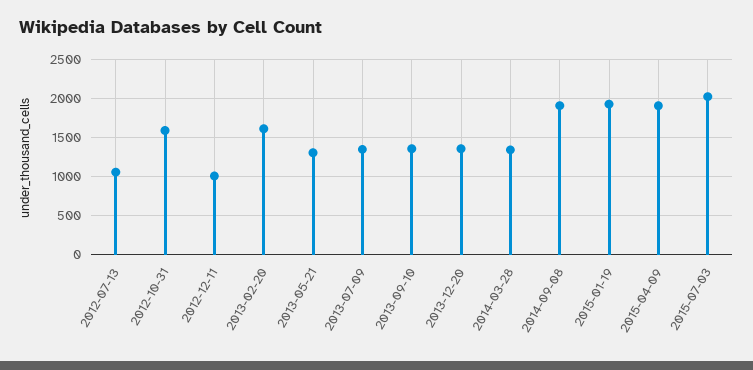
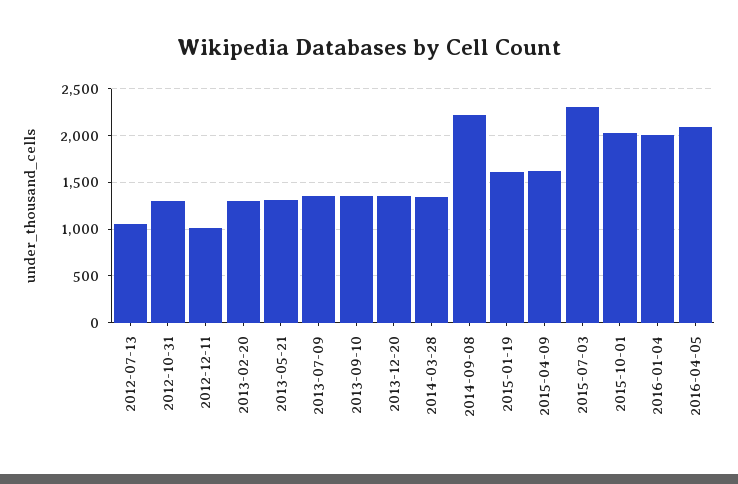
2012-10-31: 1600 -> 1300
2013-02-20: 1600 -> 1300
2014-09-08: 1900 -> 2200
2015-01-19: 1900 -> 1600
2015-04-09: 1900 -> 1600
2015-07-03: 2000 -> 2300
2015-10-01: none -> 2000
2016-01-04: none -> 2000
2016-04-05: none -> 2100

